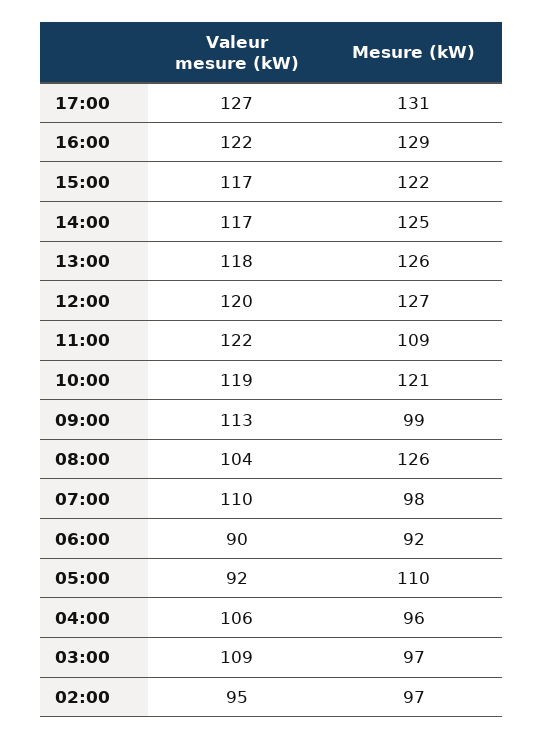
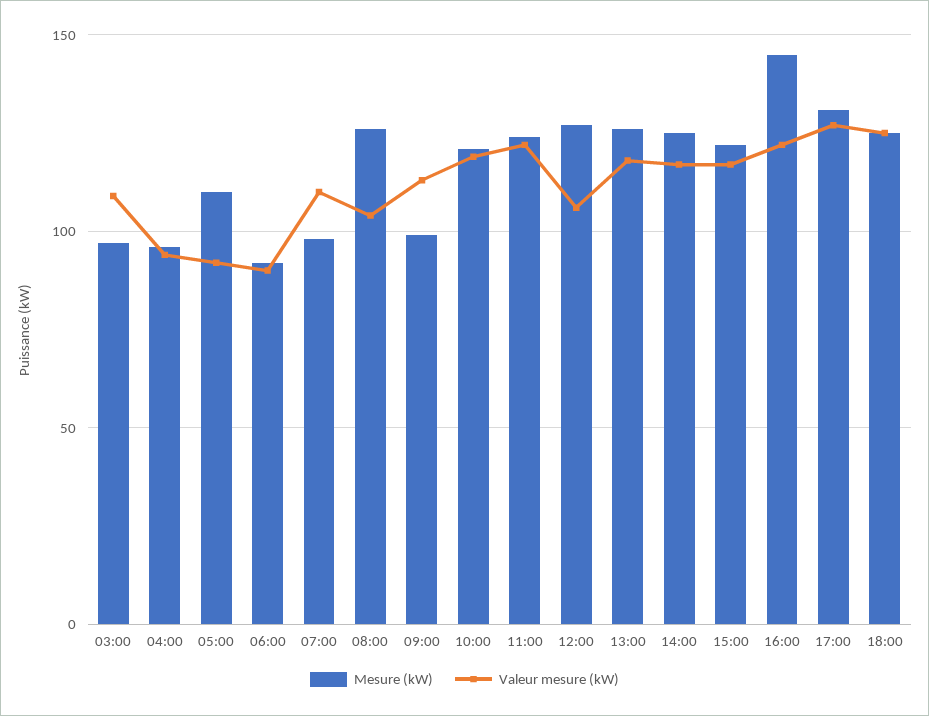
Mesure (kW), 16:00: 129 -> 145
Valeur mesure (kW), 12:00: 120 -> 105
Mesure (kW), 11:00: 109 -> 125
Valeur mesure (kW), 04:00: 106 -> 95
Valeur mesure (kW), 02:00: 95 -> none
Mesure (kW), 02:00: 97 -> none
Mesure (kW), 18:00: none -> 125
Valeur mesure (kW), 18:00: none -> 125

